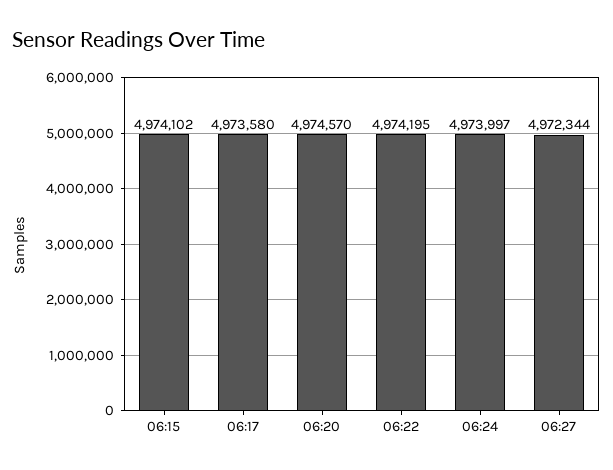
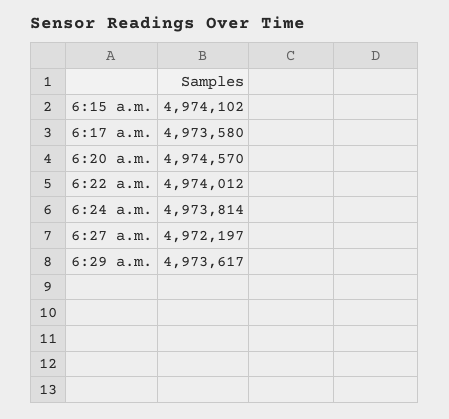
06:22: 4974195 -> 4974012
06:24: 4973997 -> 4973814
06:27: 4972344 -> 4972197
6:29 a.m.: none -> 4973617

